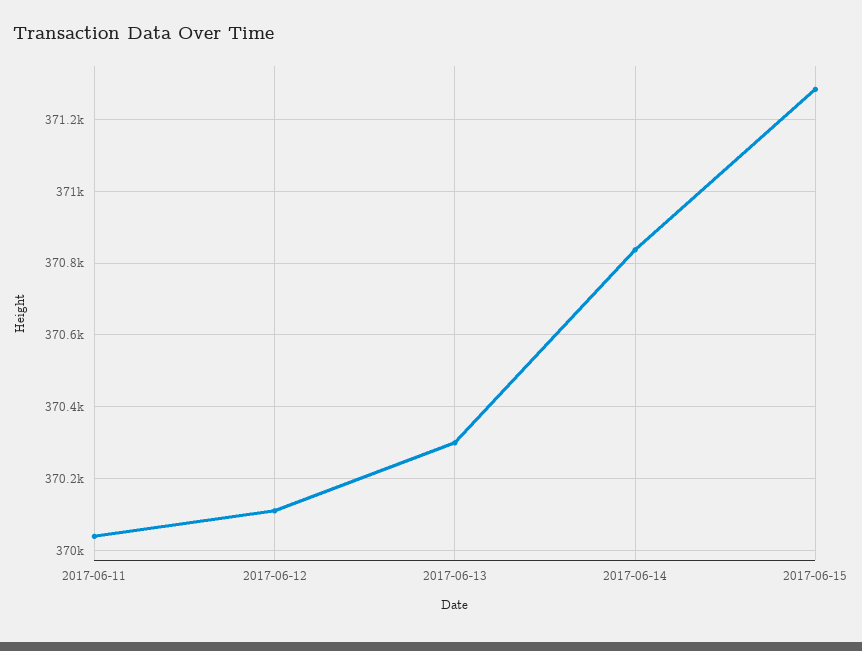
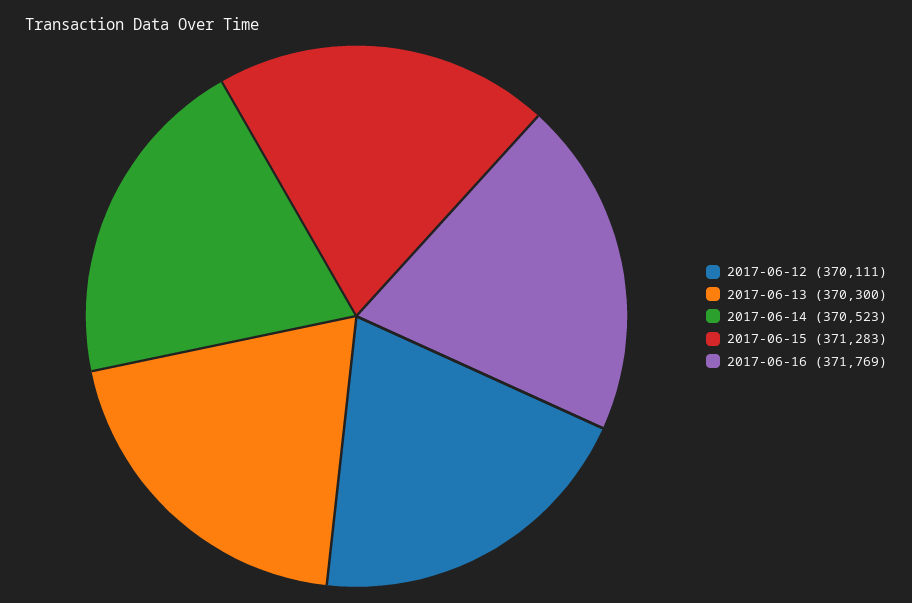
2017-06-11: 370040 -> none
2017-06-14: 370840 -> 370523
2017-06-16: none -> 371769

